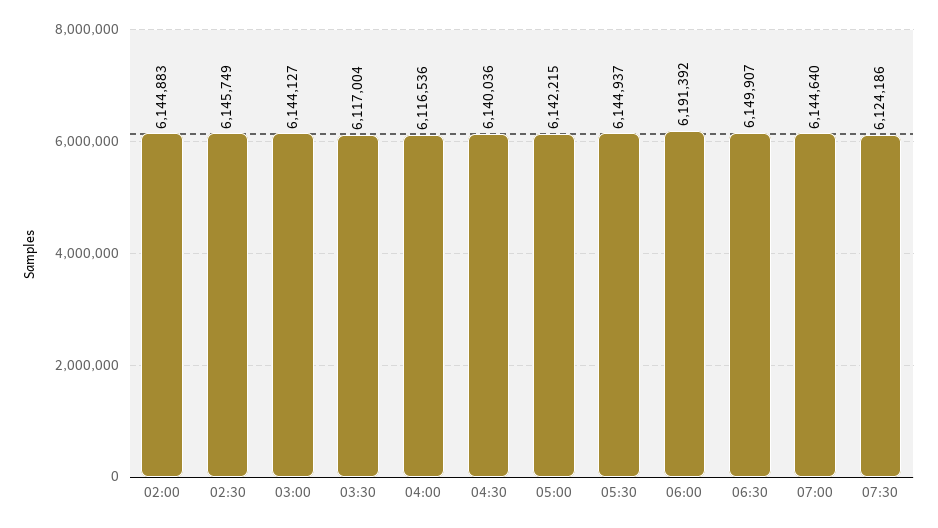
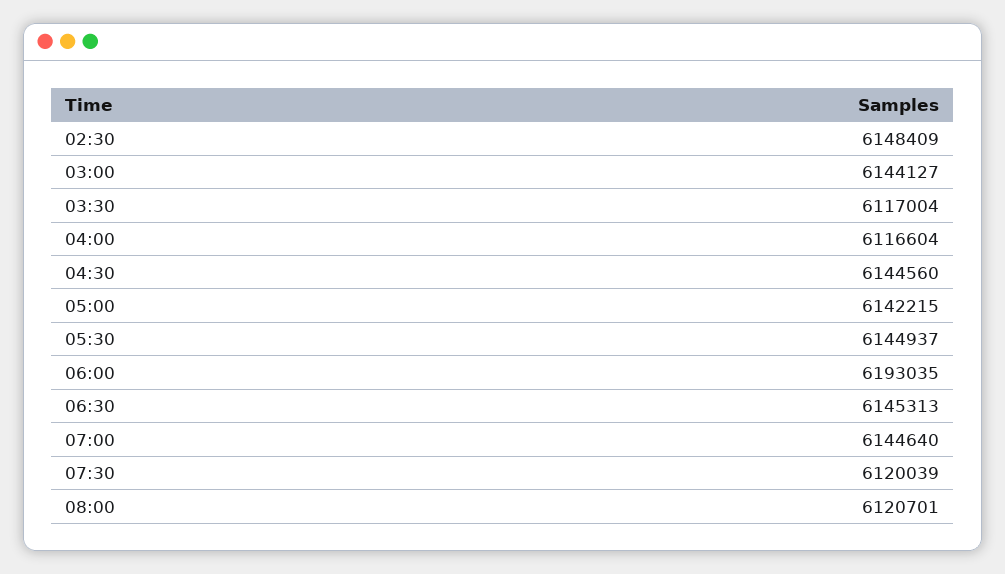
02:00: 6144883 -> none
02:30: 6145749 -> 6148409
04:00: 6116536 -> 6116604
04:30: 6140036 -> 6144560
06:00: 6191392 -> 6193035
06:30: 6149907 -> 6145313
07:30: 6124186 -> 6120039
08:00: none -> 6120701

